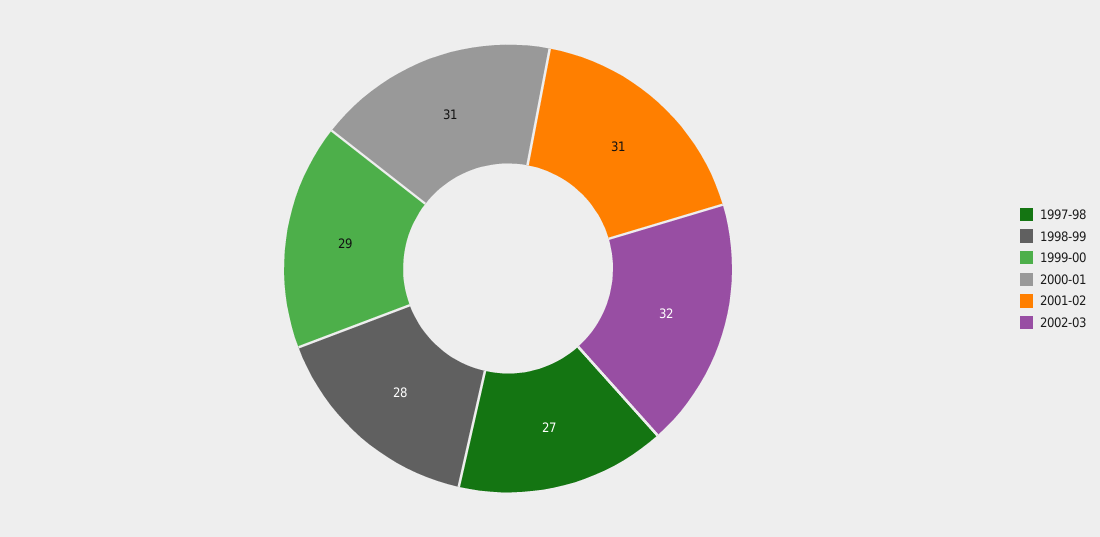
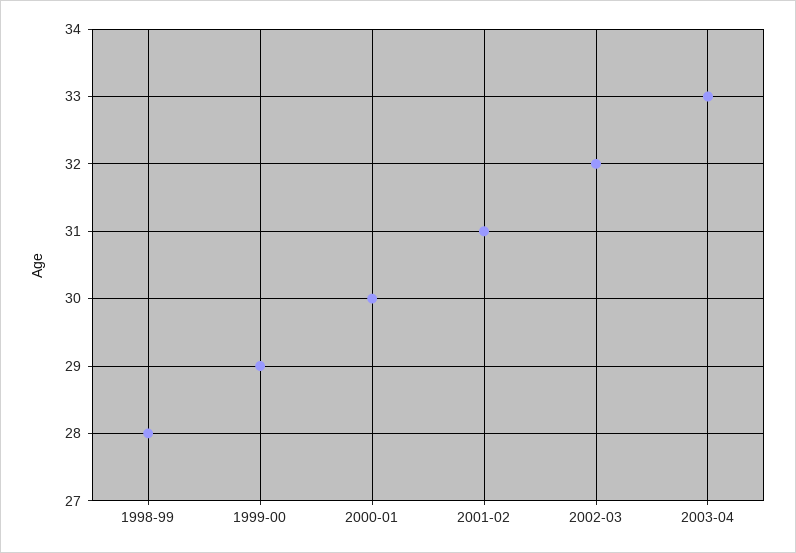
1997-98: 27 -> none
2000-01: 31 -> 30
2003-04: none -> 33

